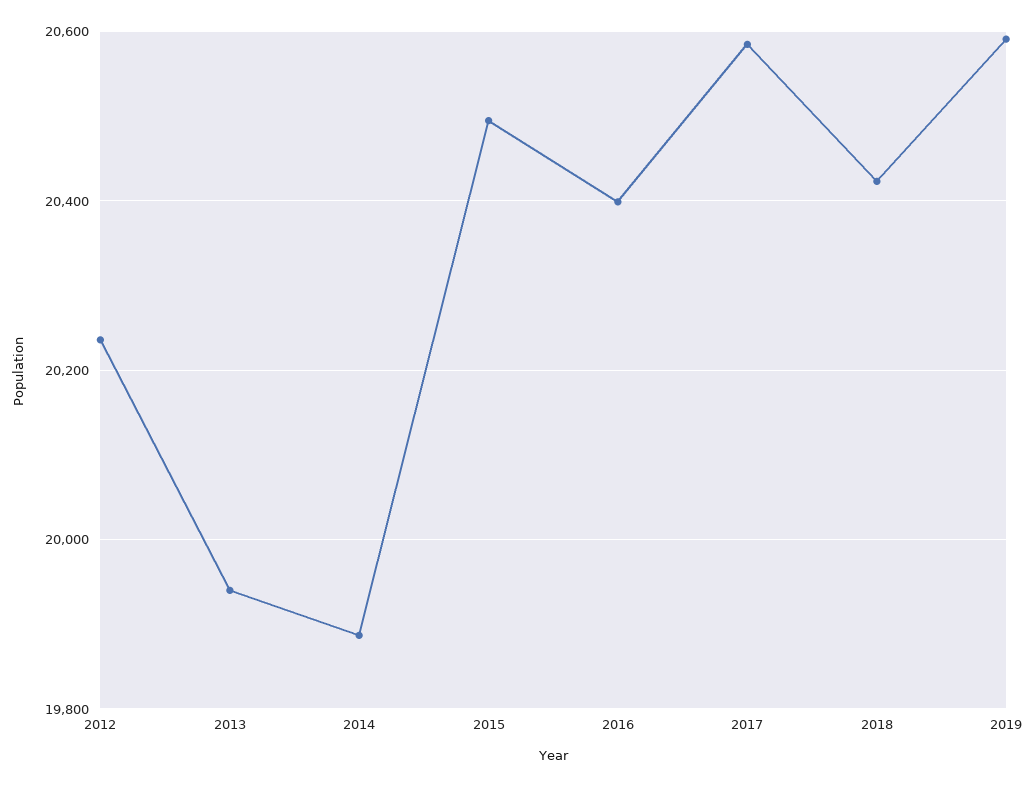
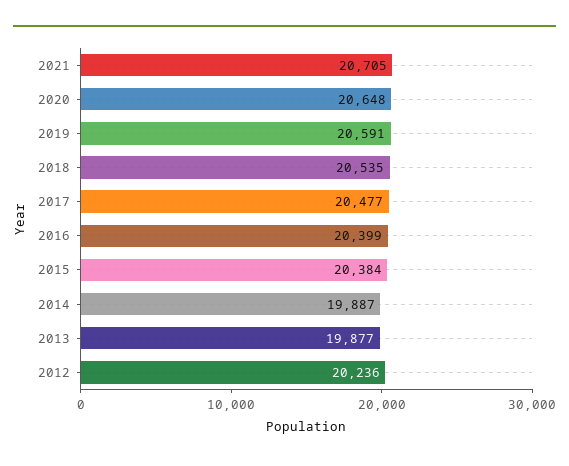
2013: 19940 -> 19877
2015: 20500 -> 20384
2017: 20580 -> 20477
2018: 20420 -> 20535
2021: none -> 20705
2020: none -> 20648

